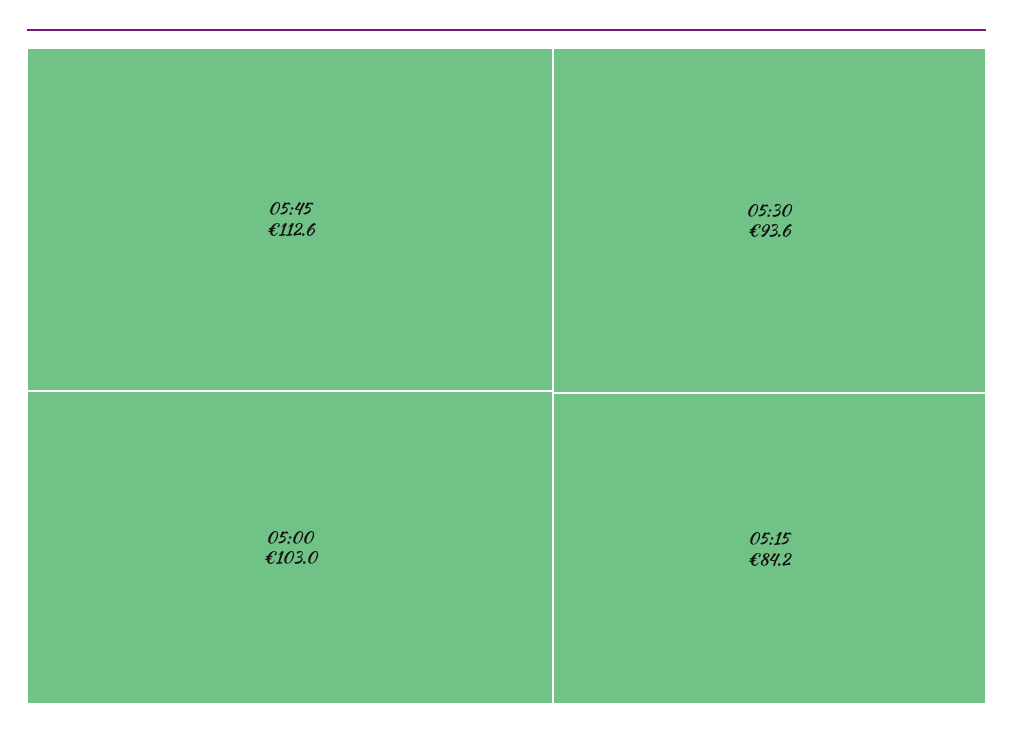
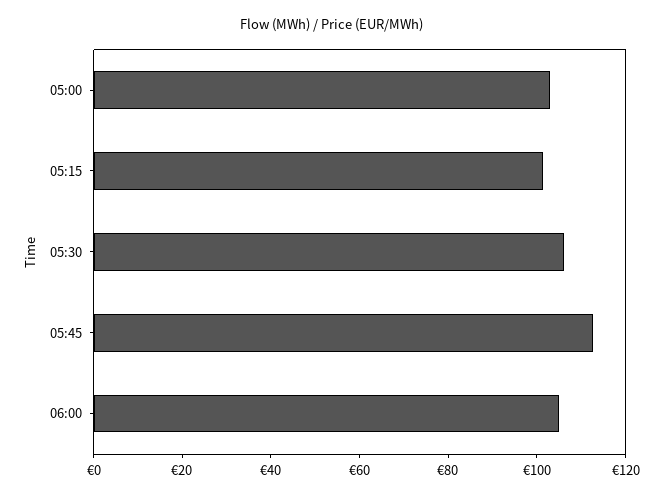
05:30: 93.6 -> 105
05:15: 84.2 -> 100
06:00: none -> 105

